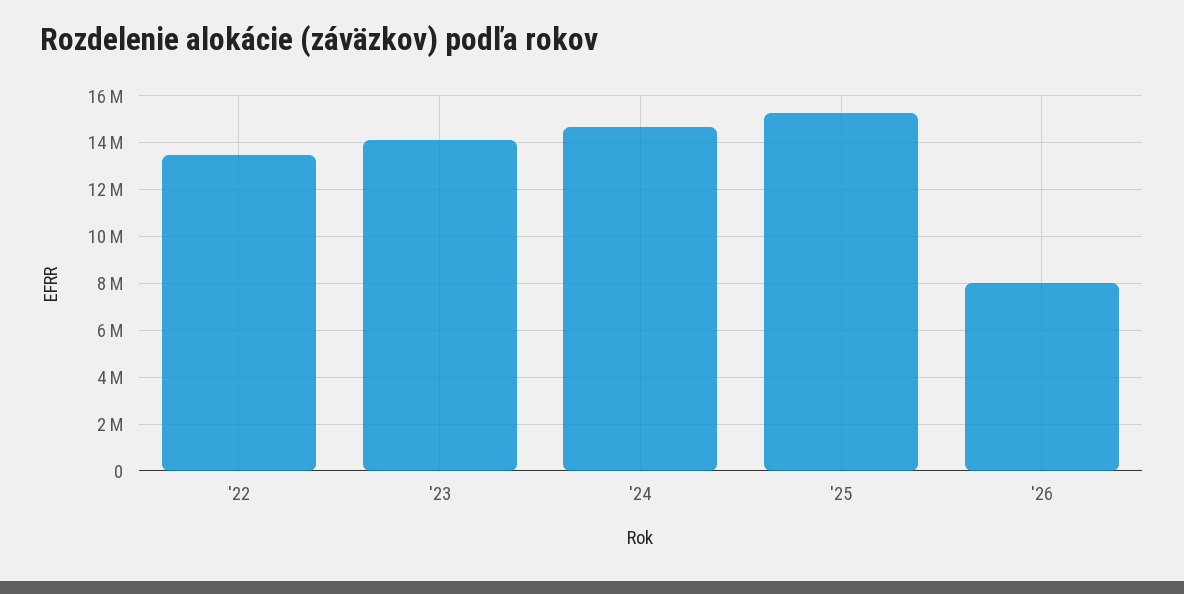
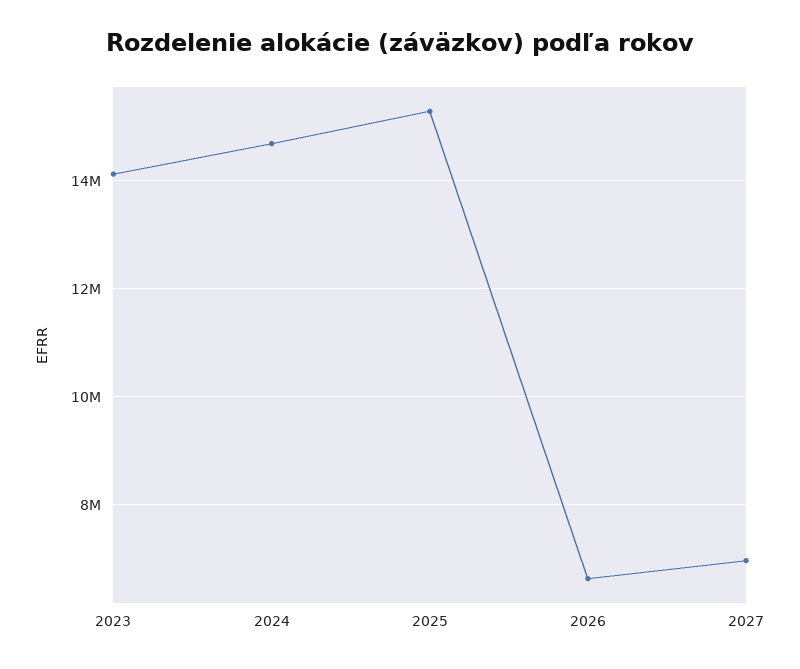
'22: 13500000 -> none
'26: 8000000 -> 6600000
2027: none -> 7000000

